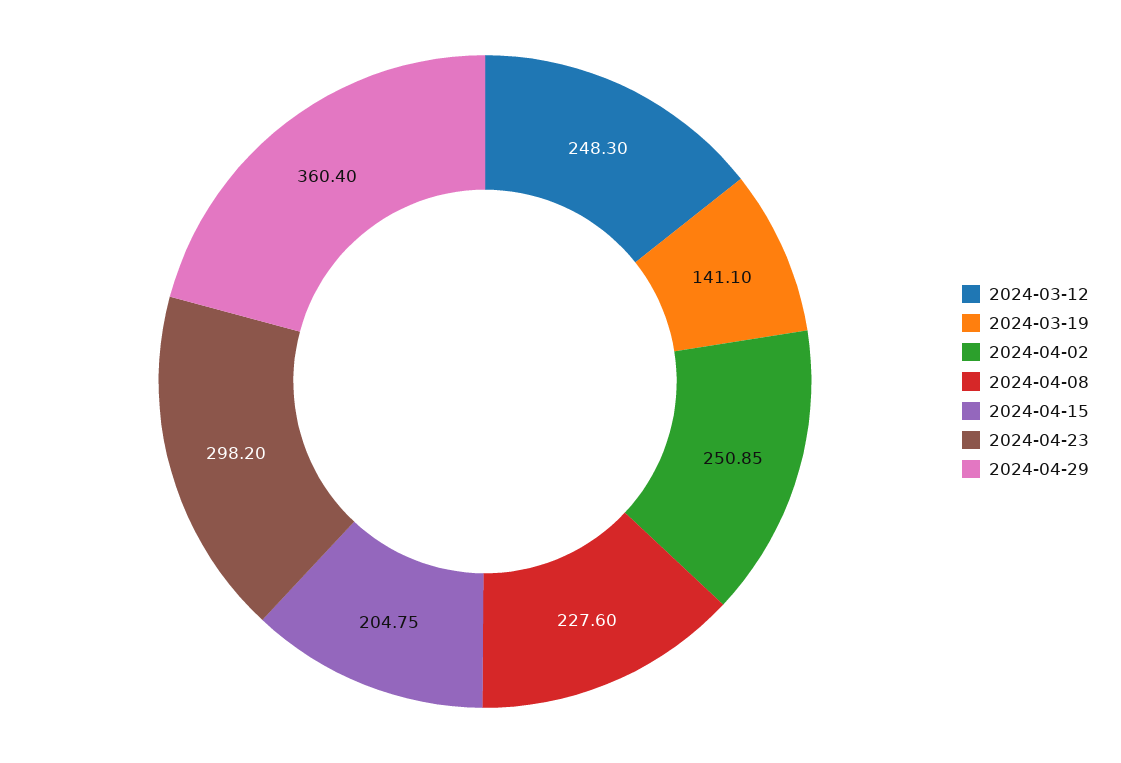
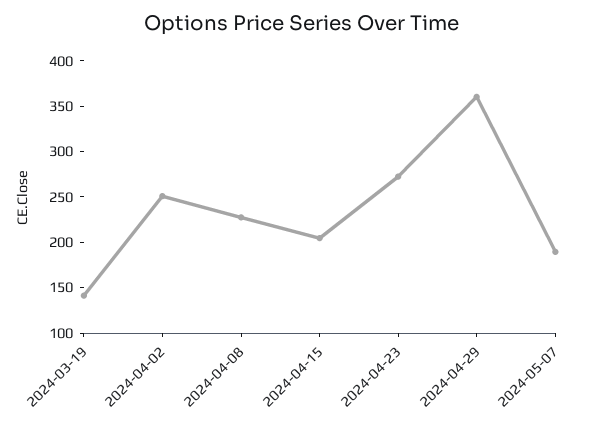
2024-03-12: 248.3 -> none
2024-04-23: 298.2 -> 270
2024-05-07: none -> 190

